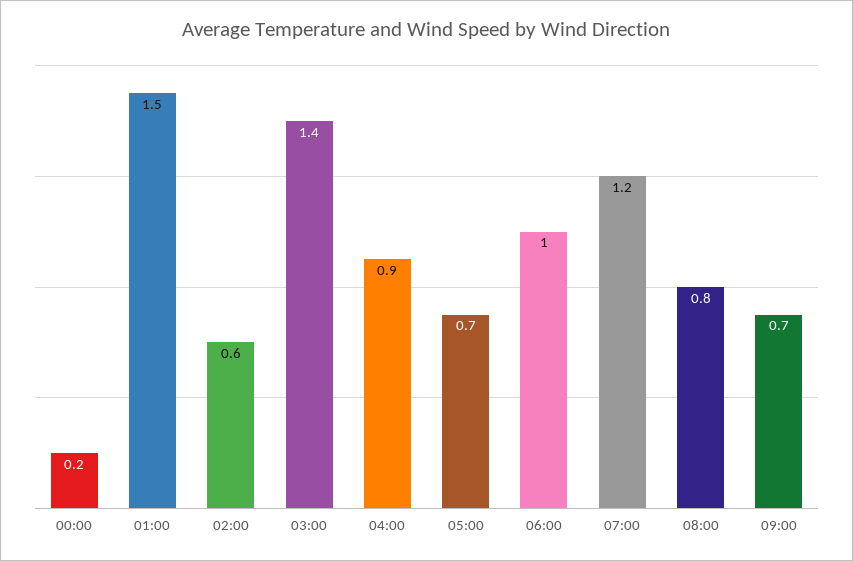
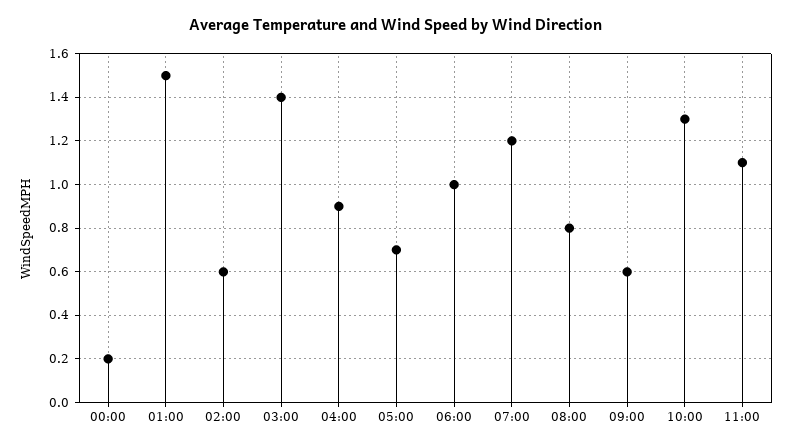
09:00: 0.7 -> 0.6
10:00: none -> 1.3
11:00: none -> 1.1

